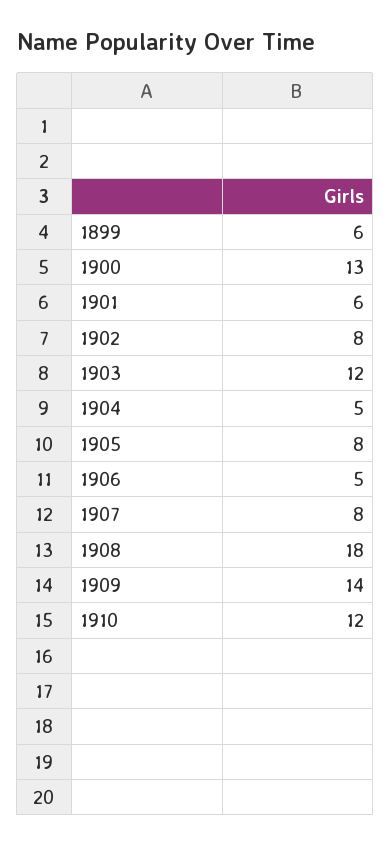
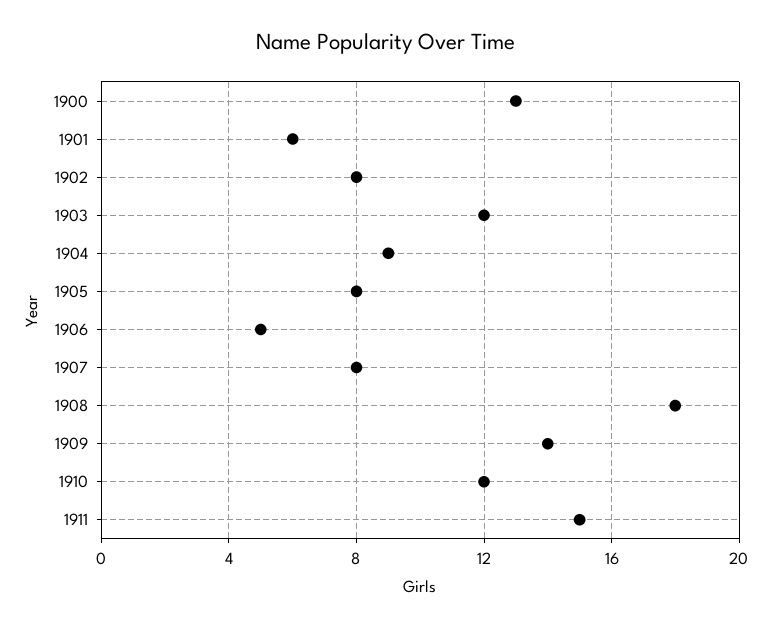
1899: 6 -> none
1904: 5 -> 9
1911: none -> 15

